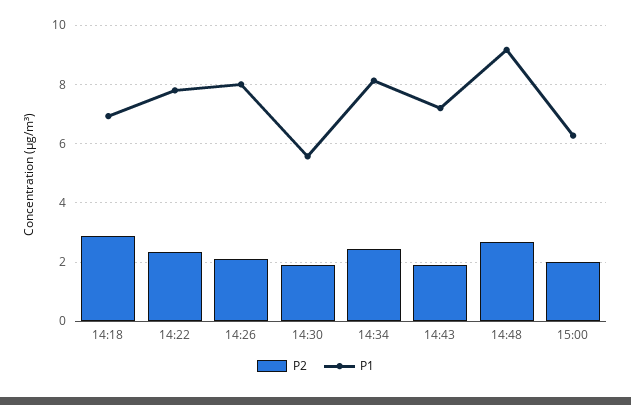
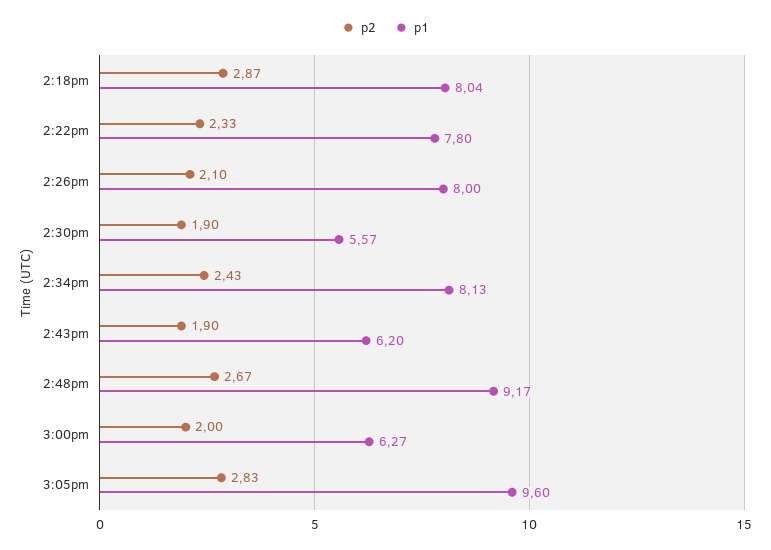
P1, 14:18: 7 -> 8.04
P1, 14:43: 7.25 -> 6.2
P2, 3:05pm: none -> 2.83
P1, 3:05pm: none -> 9.6

